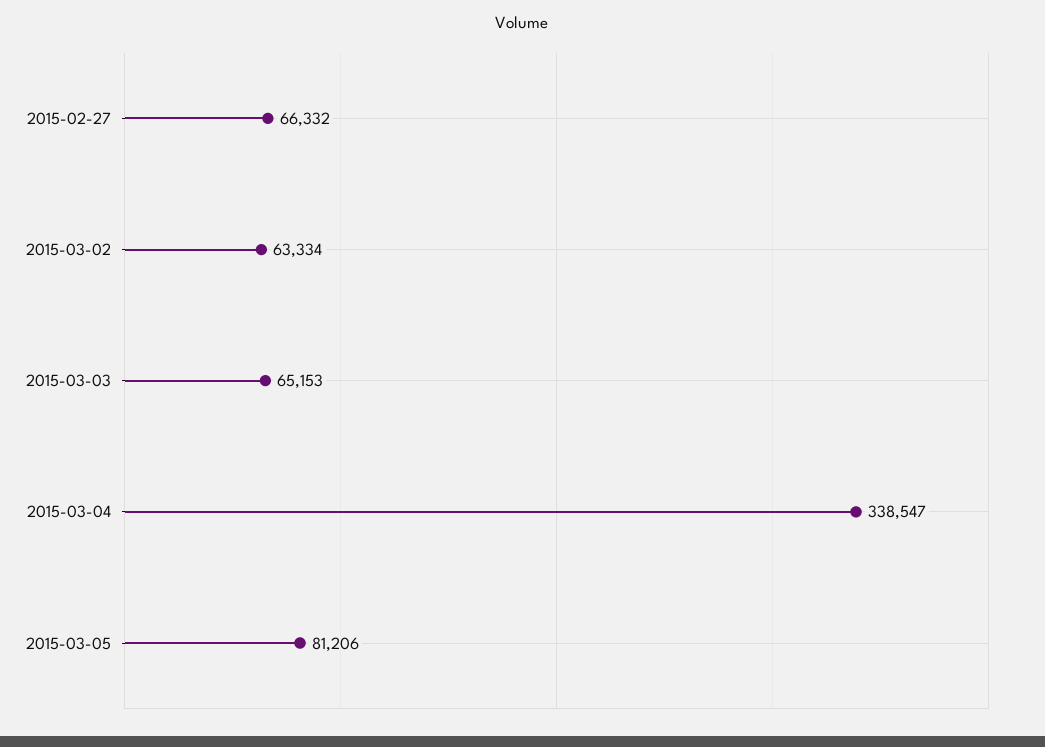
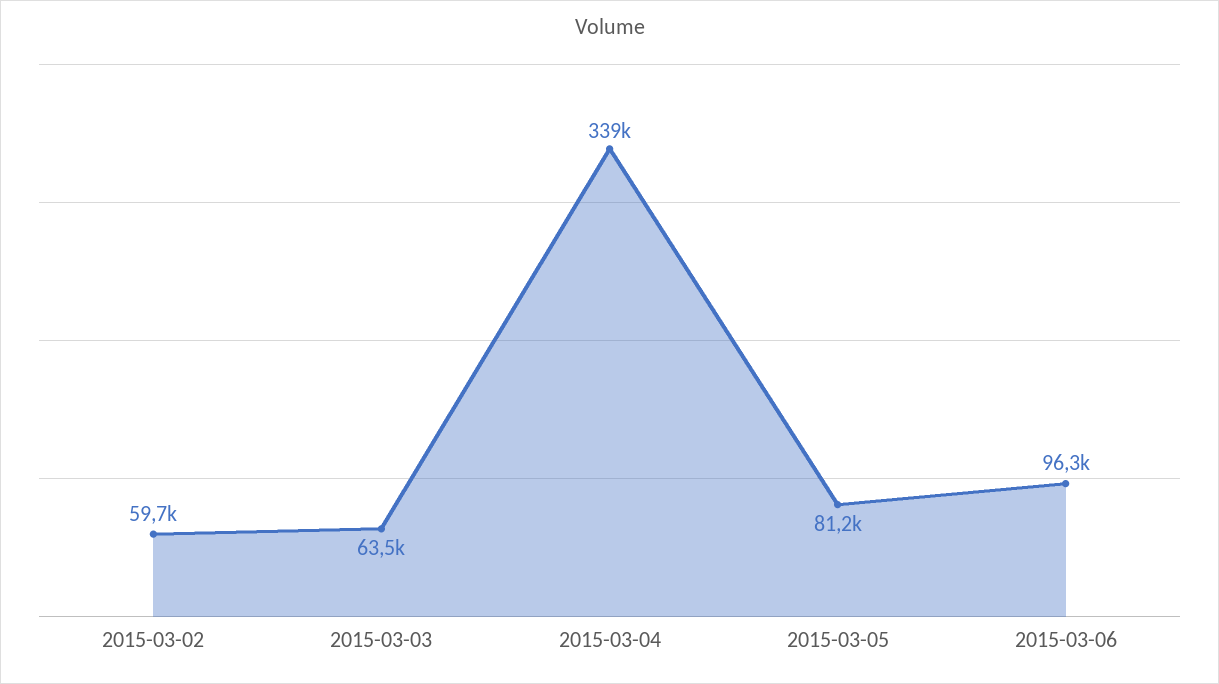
2015-02-27: 66332 -> none
2015-03-02: 63334 -> 59700
2015-03-03: 65153 -> 63500
2015-03-06: none -> 96300

